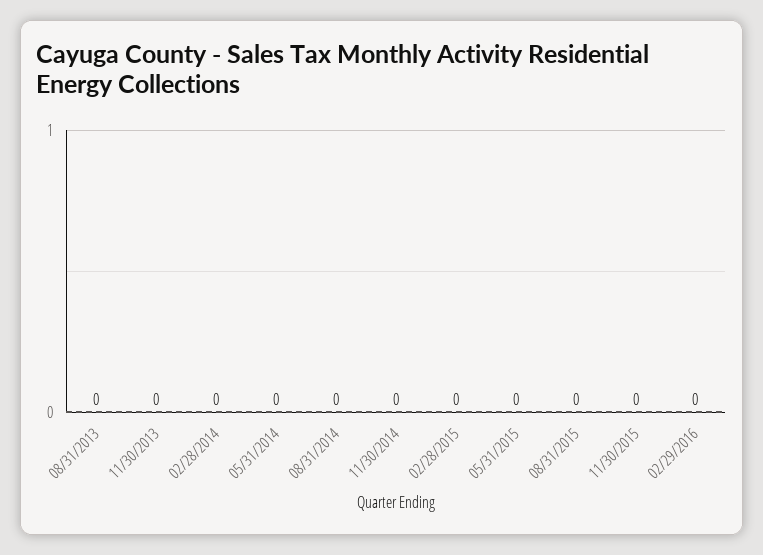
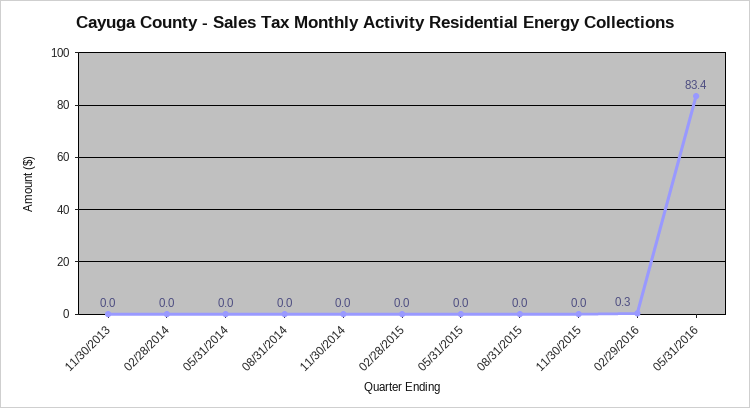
08/31/2013: 0 -> none
02/29/2016: 0 -> 0.3
05/31/2016: none -> 83.4

